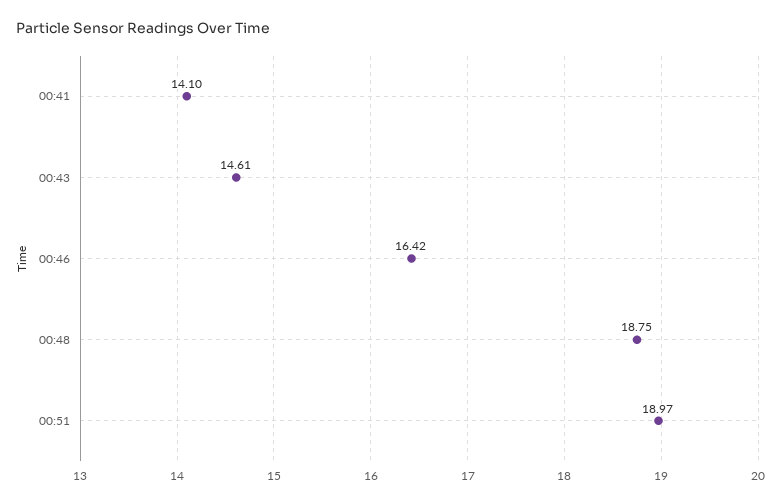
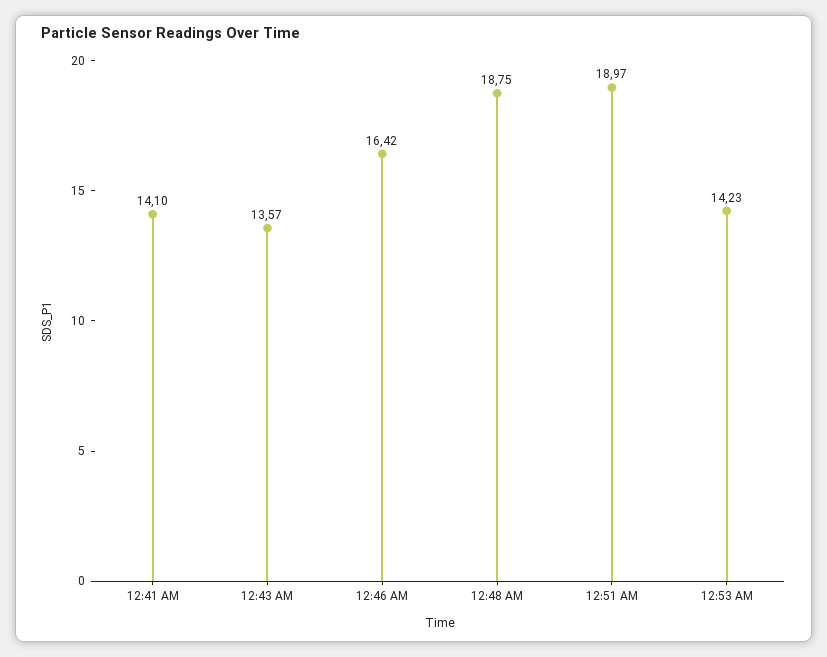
00:43: 14.61 -> 13.57
12:53 AM: none -> 14.23

